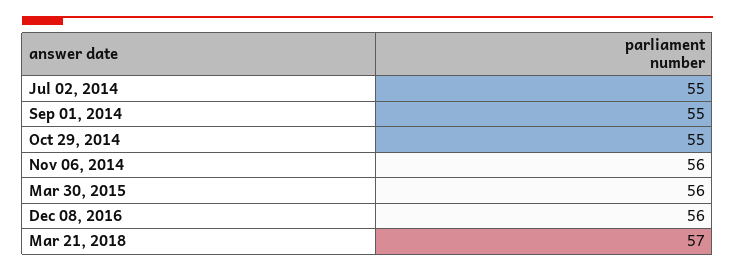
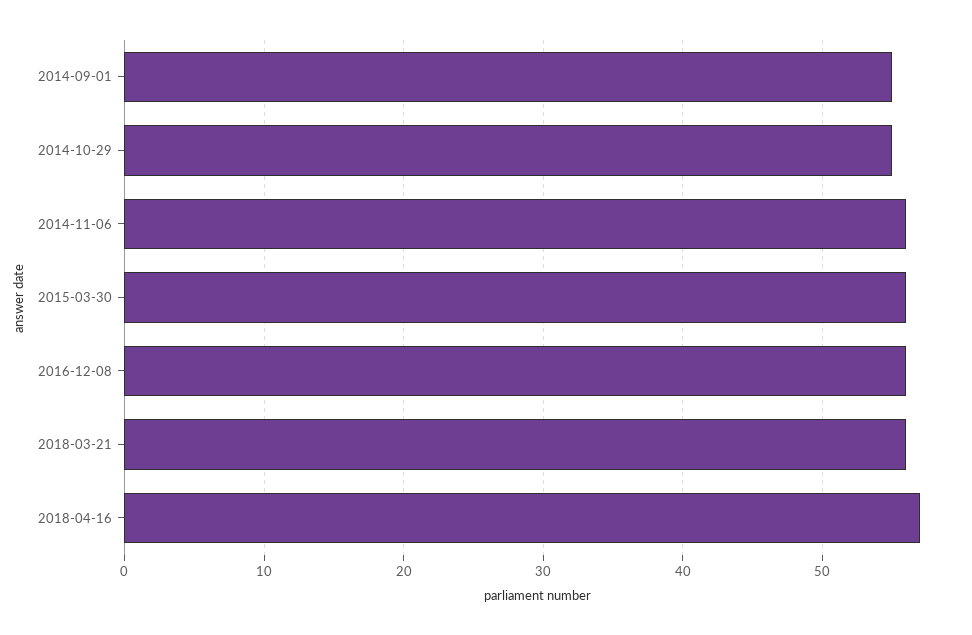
Jul 02, 2014: 55 -> none
Mar 21, 2018: 57 -> 56
2018-04-16: none -> 57

